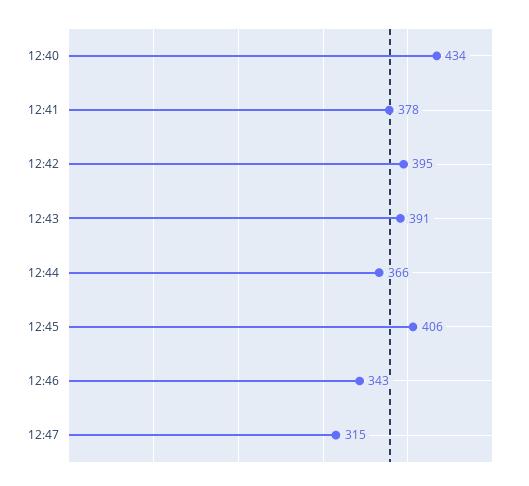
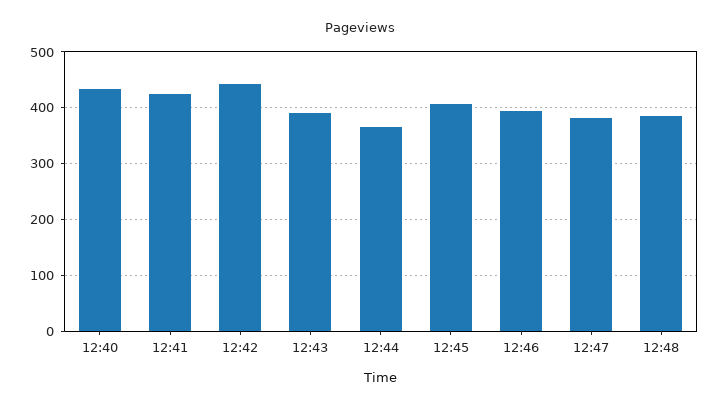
12:41: 378 -> 420
12:42: 395 -> 440
12:46: 343 -> 400
12:47: 315 -> 380
12:48: none -> 380

